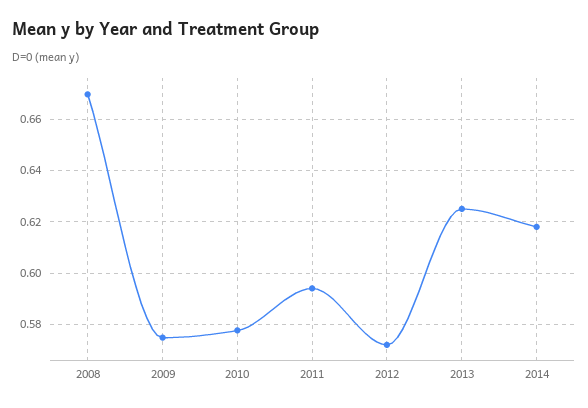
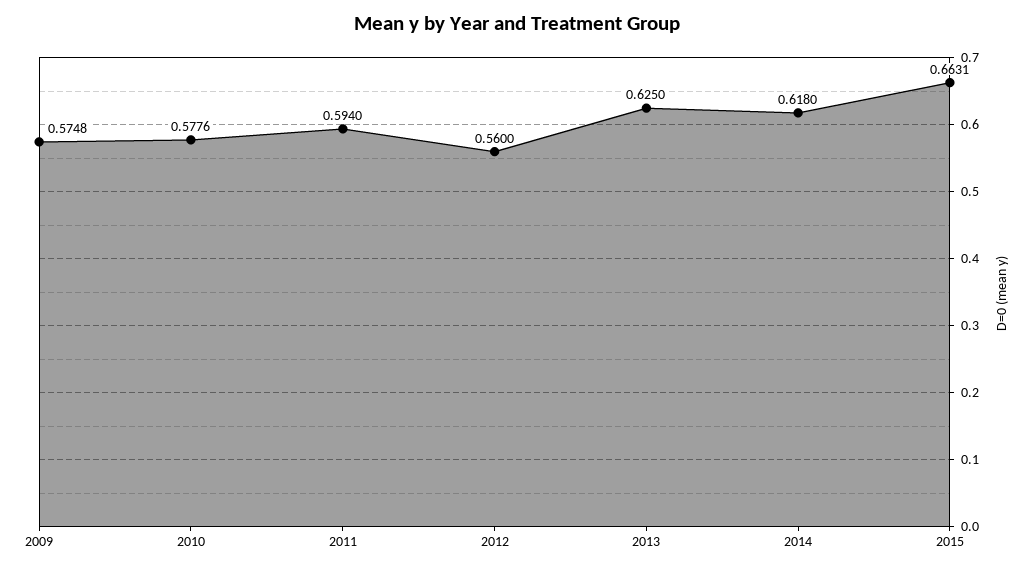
2008: 0.67 -> none
2012: 0.5725 -> 0.56
2015: none -> 0.6631

